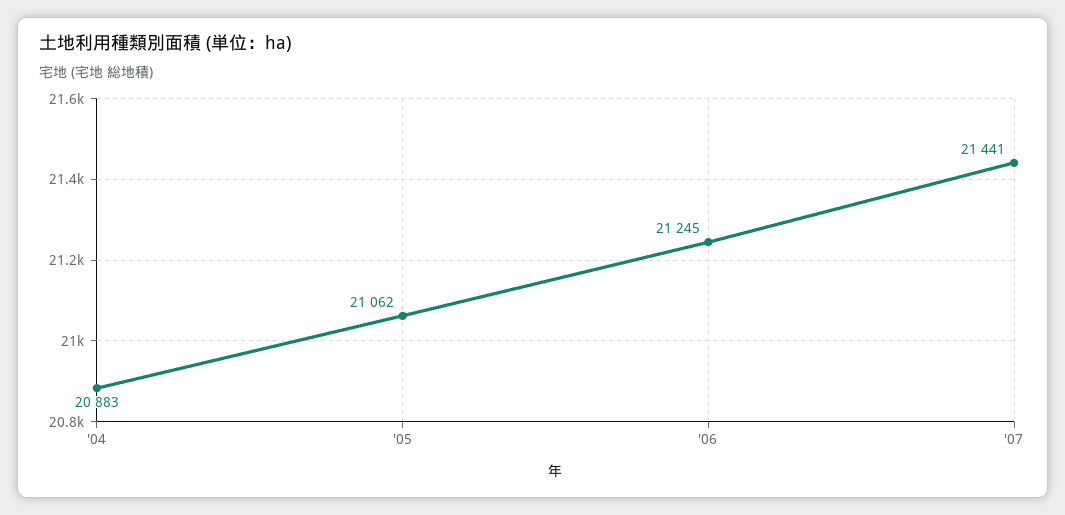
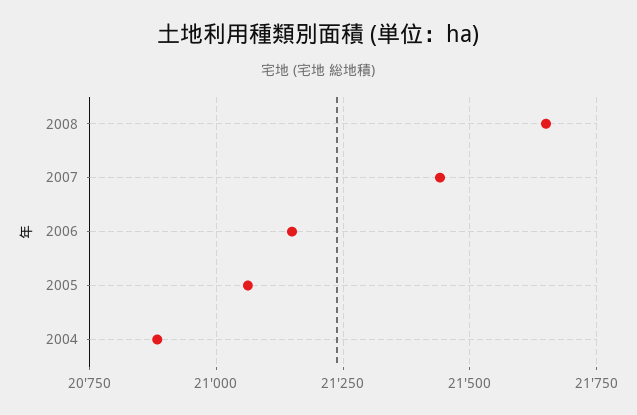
'06: 21245 -> 21150
2008: none -> 21650

